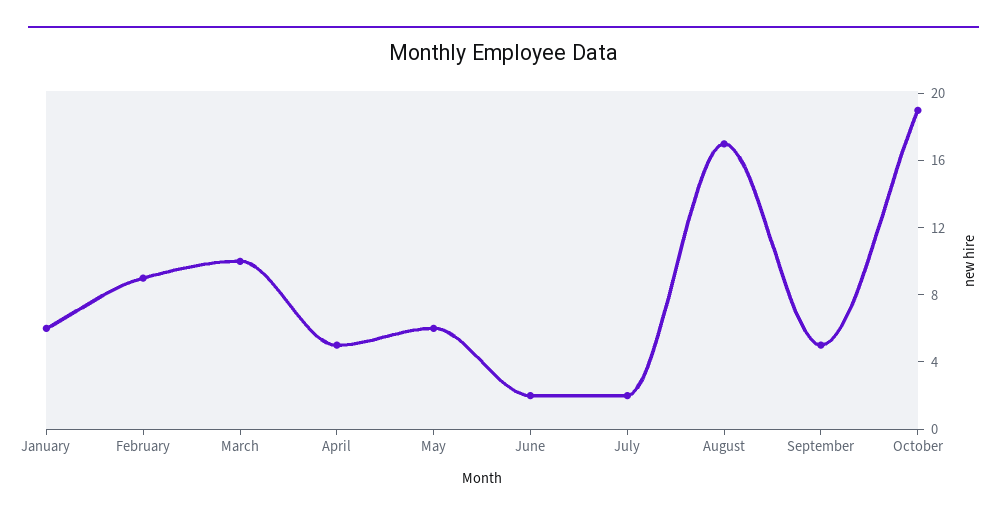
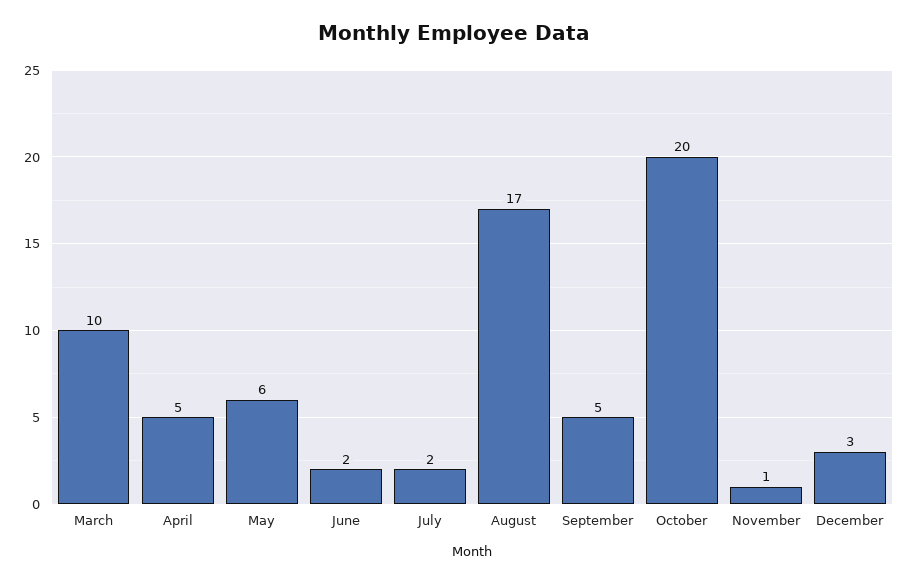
January: 6 -> none
February: 9 -> none
October: 19 -> 20
November: none -> 1
December: none -> 3

